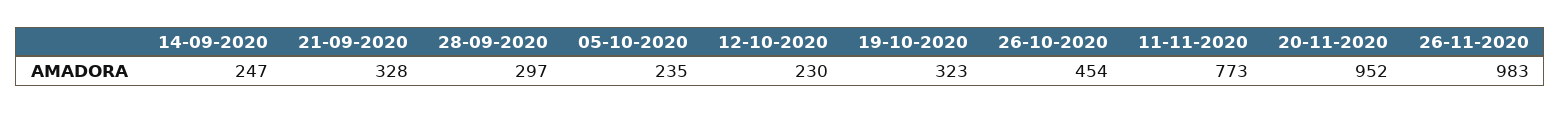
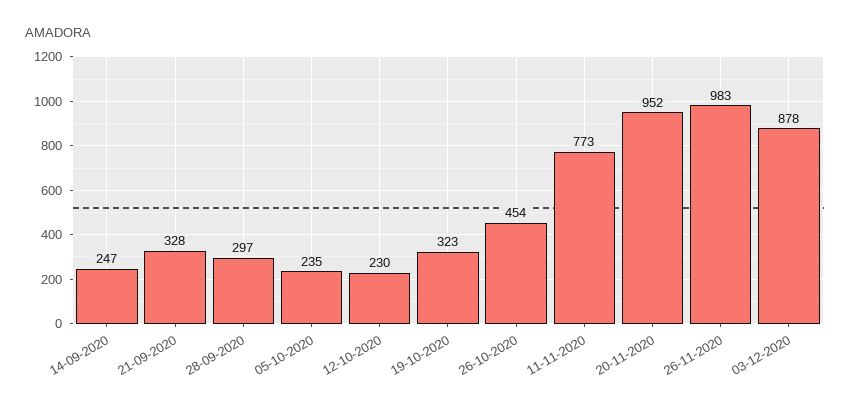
03-12-2020: none -> 878

